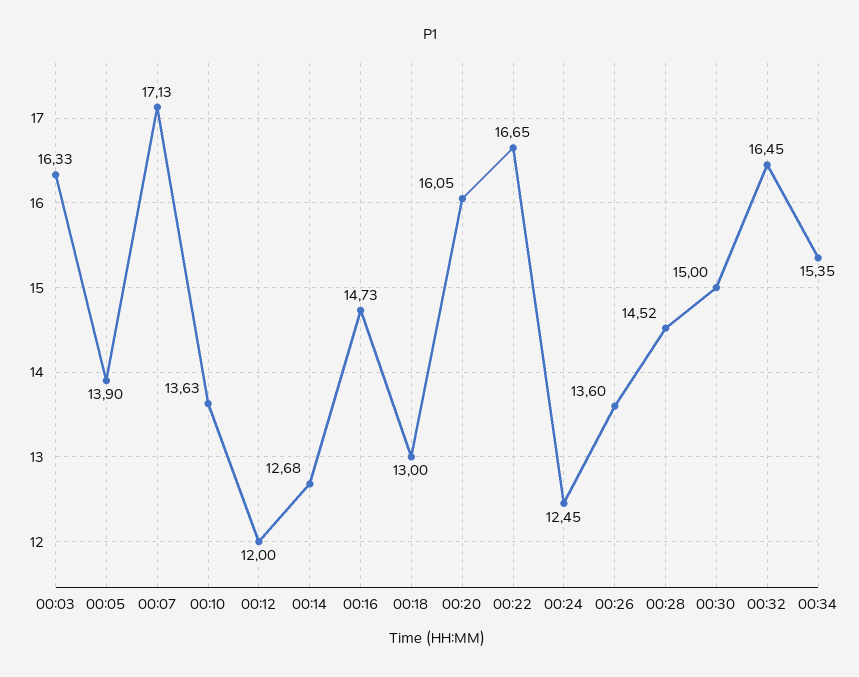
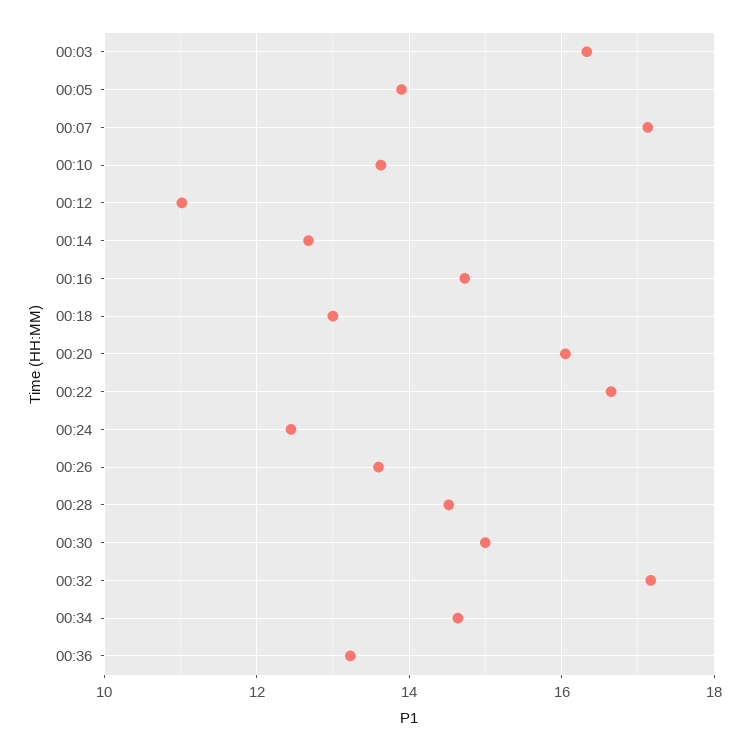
00:12: 12 -> 11
00:32: 16.45 -> 17.2
00:34: 15.35 -> 14.6
00:36: none -> 13.2

